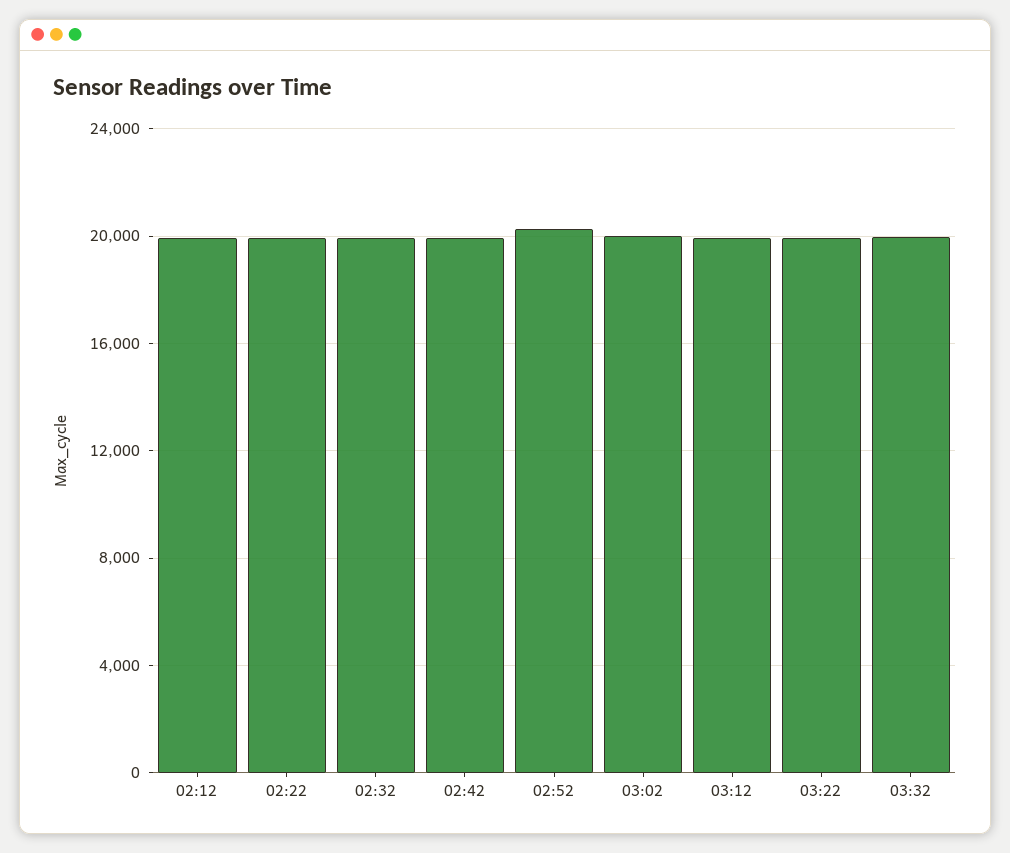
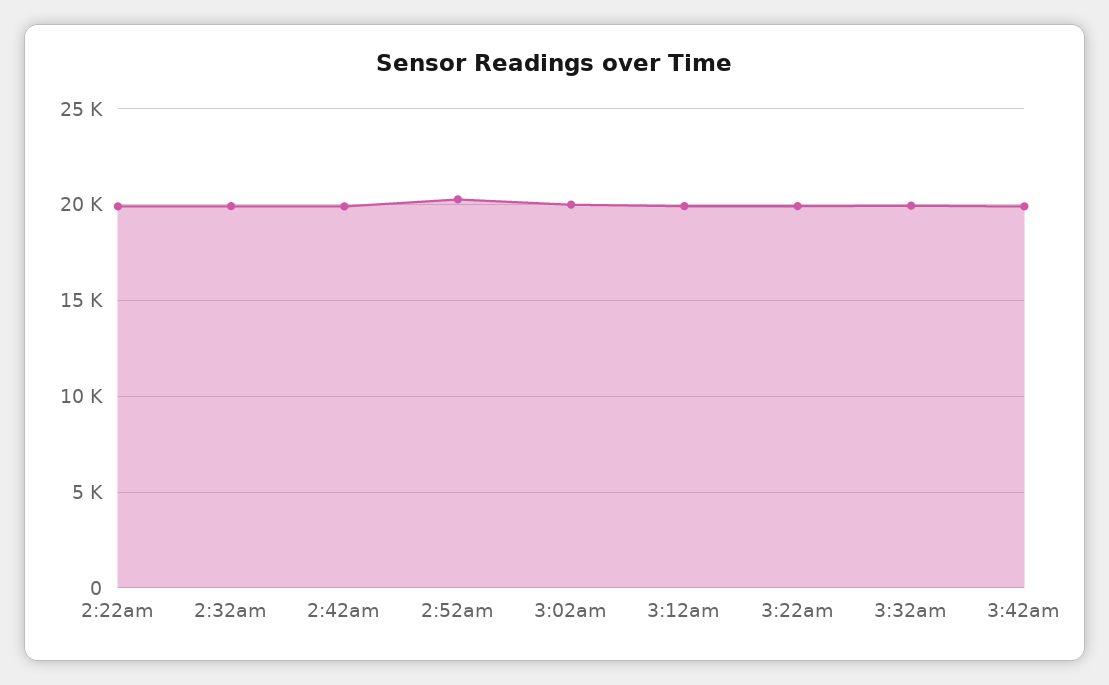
02:12: 20000 -> none
3:42am: none -> 20000

